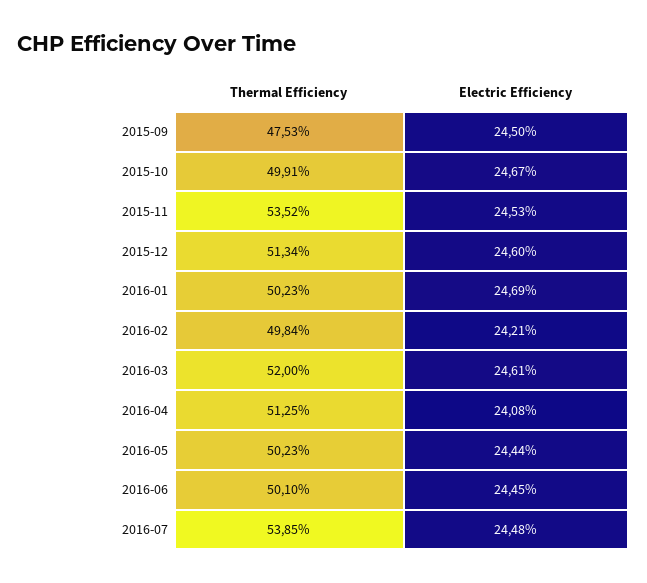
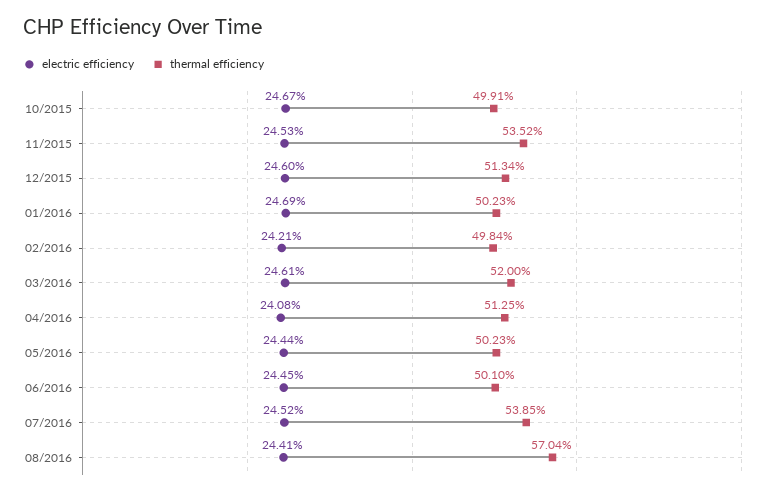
Thermal Efficiency, 2015-09: 47.53 -> none
Electric Efficiency, 2015-09: 24.5 -> none
Electric Efficiency, 2016-07: 24.48 -> 24.52
Electric Efficiency, 08/2016: none -> 24.41
Thermal Efficiency, 08/2016: none -> 57.04

